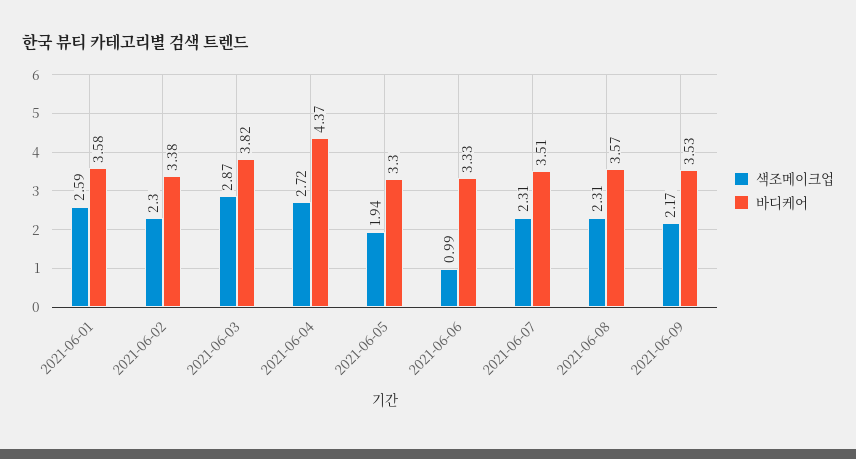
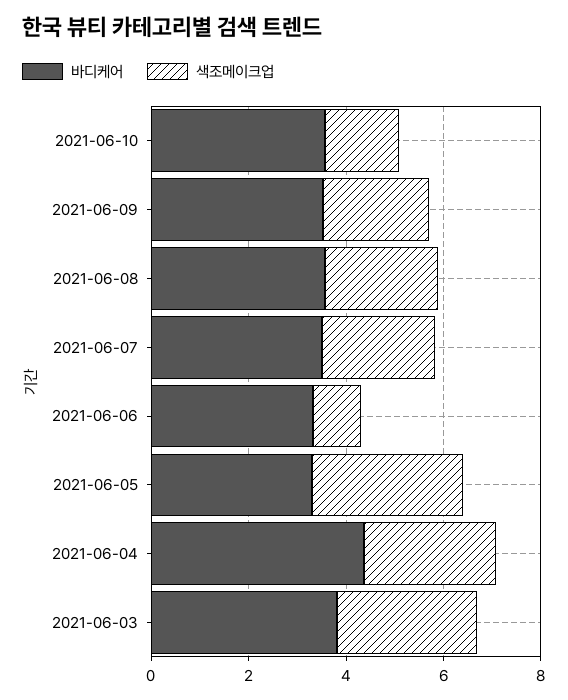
색조메이크업, 2021-06-01: 2.59 -> none
바디케어, 2021-06-01: 3.58 -> none
색조메이크업, 2021-06-02: 2.3 -> none
바디케어, 2021-06-02: 3.38 -> none
색조메이크업, 2021-06-05: 1.94 -> 3
바디케어, 2021-06-10: none -> 3.5
색조메이크업, 2021-06-10: none -> 1.5

